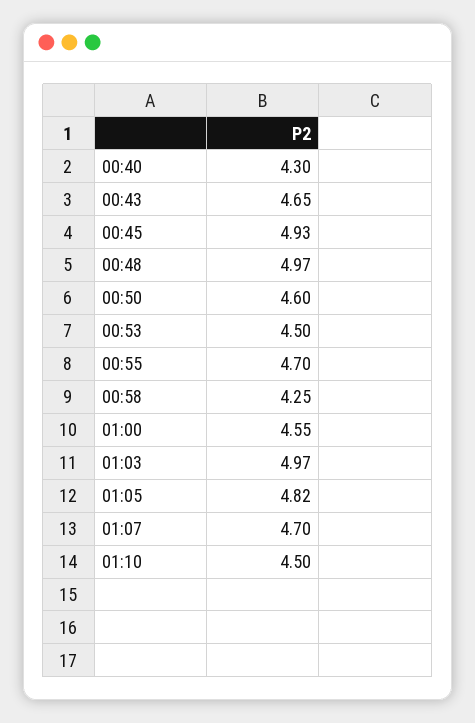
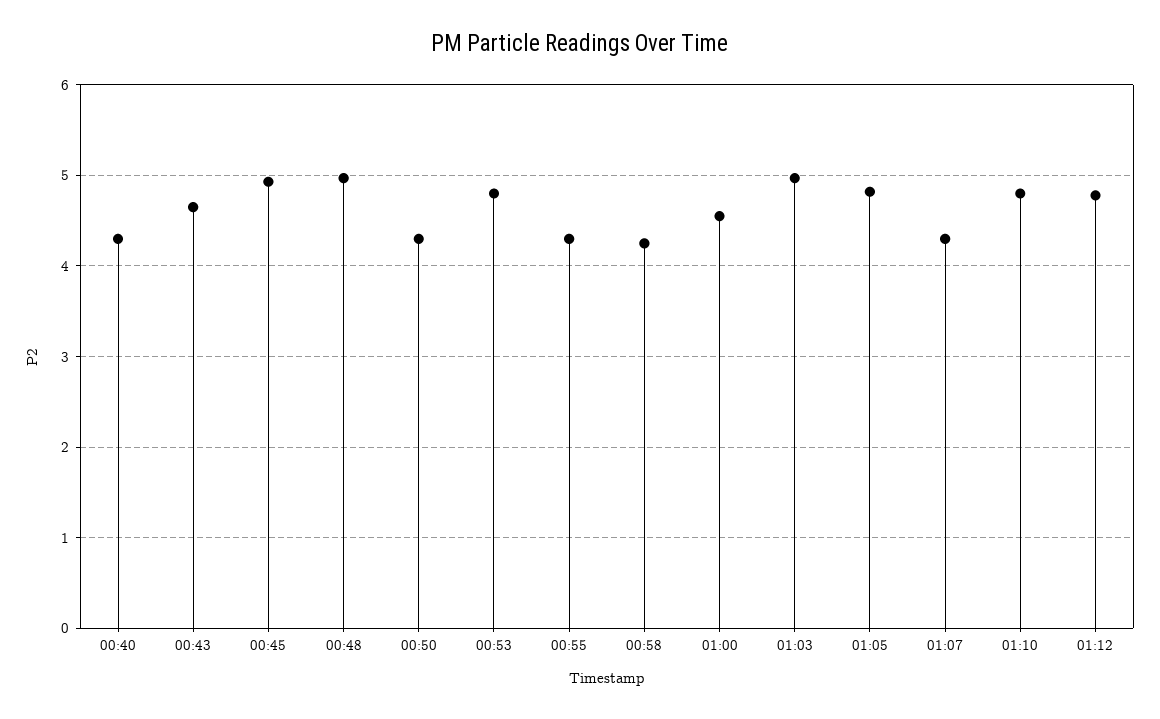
00:50: 4.6 -> 4.3
00:53: 4.5 -> 4.8
00:55: 4.7 -> 4.3
01:07: 4.7 -> 4.3
01:10: 4.5 -> 4.8
01:12: none -> 4.8

